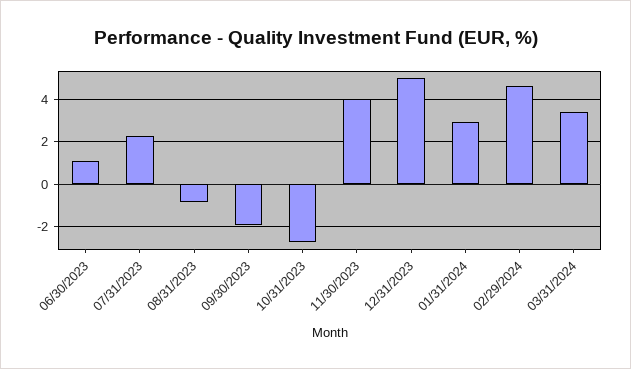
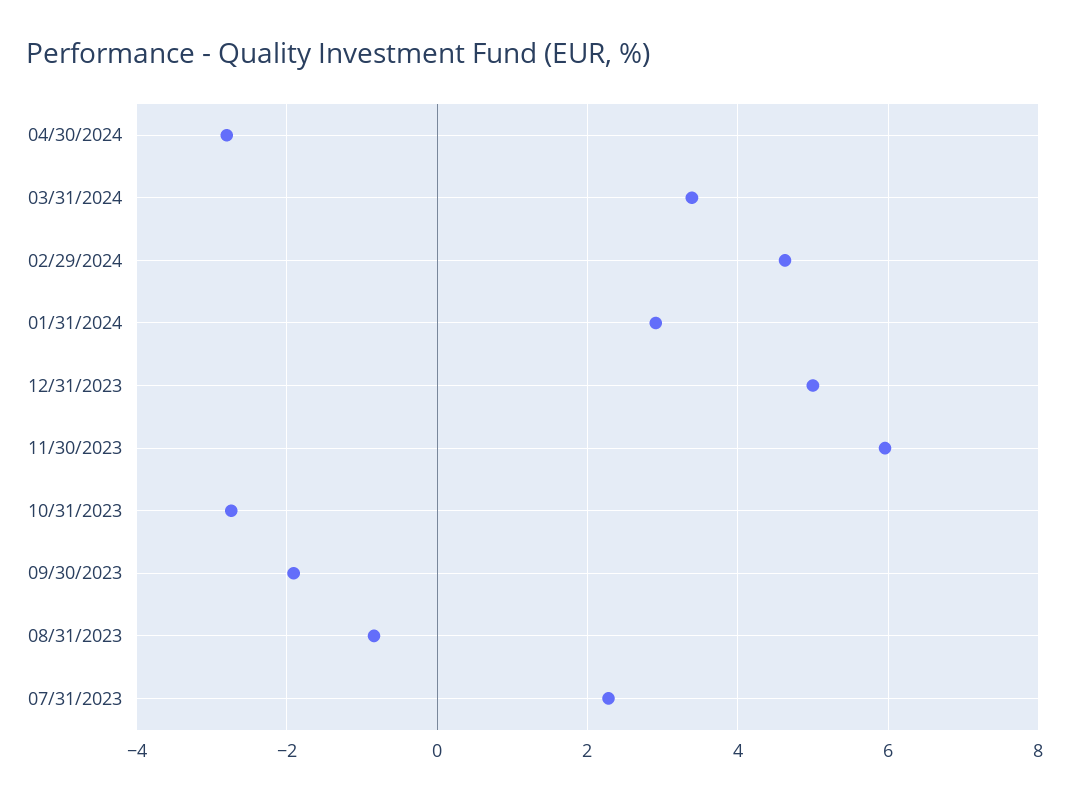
06/30/2023: 1 -> none
11/30/2023: 4 -> 6
04/30/2024: none -> -2.8

